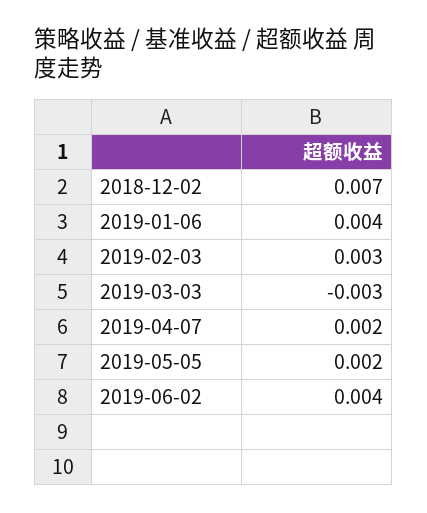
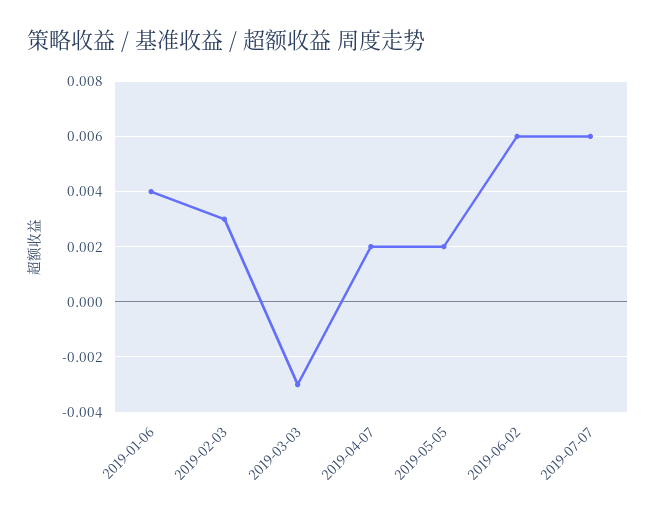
2018-12-02: 0.007 -> none
2019-06-02: 0.004 -> 0.006
2019-07-07: none -> 0.006

